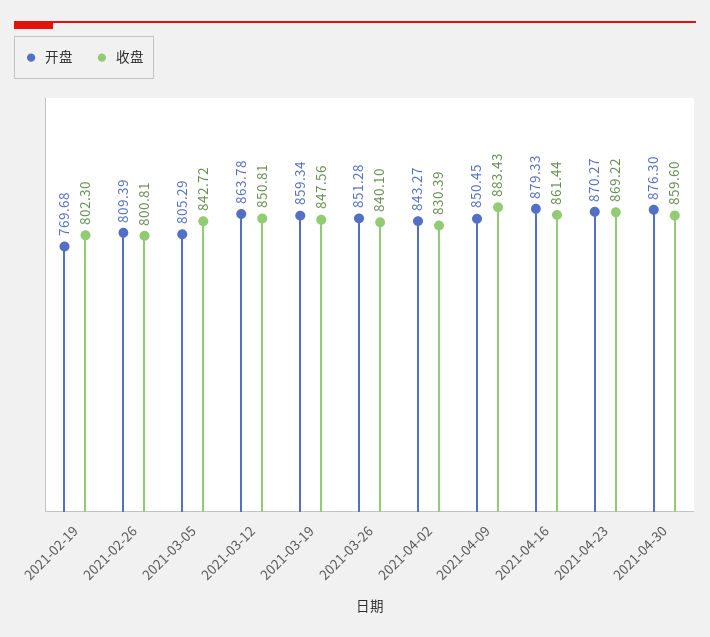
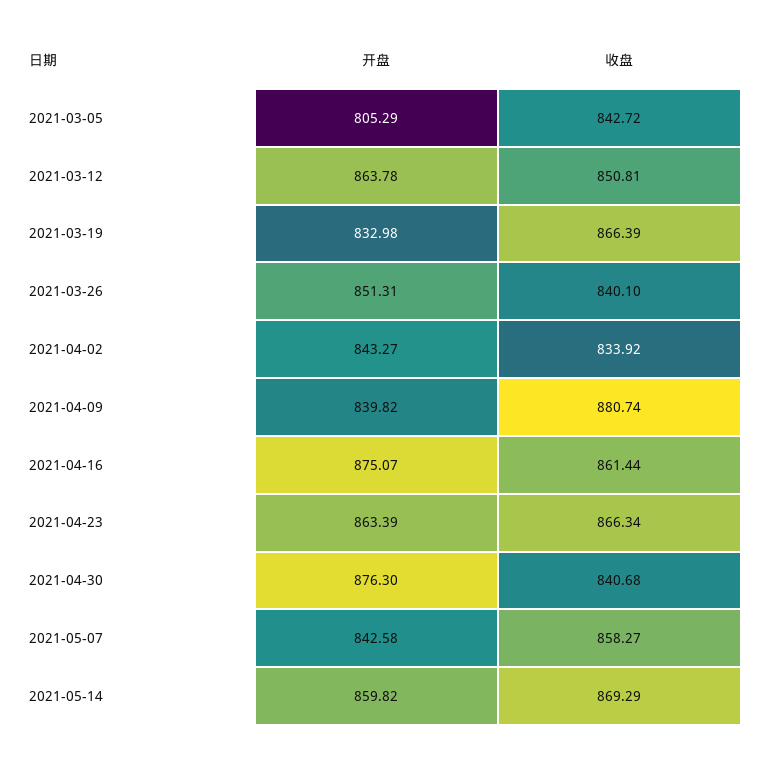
开盘, 2021-02-19: 769.68 -> none
收盘, 2021-02-19: 802.3 -> none
开盘, 2021-02-26: 809.39 -> none
收盘, 2021-02-26: 800.81 -> none
开盘, 2021-03-19: 859.34 -> 832.98
收盘, 2021-03-19: 847.56 -> 866.39
开盘, 2021-03-26: 851.28 -> 851.31
收盘, 2021-04-02: 830.39 -> 833.92
开盘, 2021-04-09: 850.45 -> 839.82
收盘, 2021-04-09: 883.43 -> 880.74
开盘, 2021-04-16: 879.33 -> 875.07
开盘, 2021-04-23: 870.27 -> 863.39
收盘, 2021-04-23: 869.22 -> 866.34
收盘, 2021-04-30: 859.6 -> 840.68
开盘, 2021-05-07: none -> 842.58
收盘, 2021-05-07: none -> 858.27
开盘, 2021-05-14: none -> 859.82
收盘, 2021-05-14: none -> 869.29

